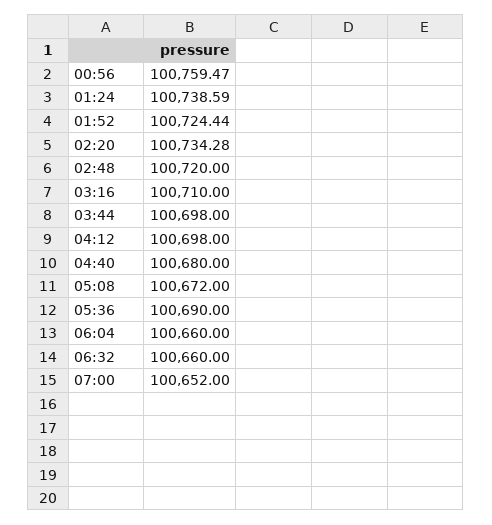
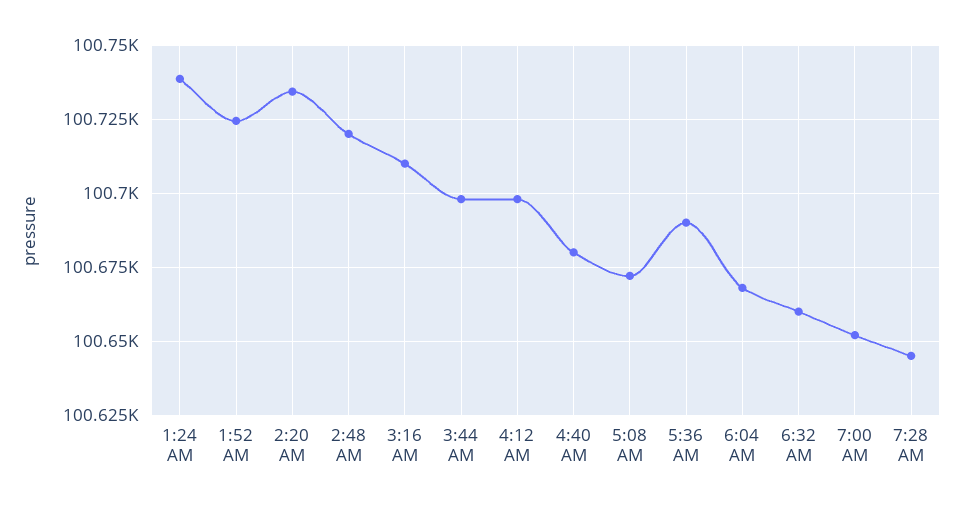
00:56: 100759.47 -> none
06:04: 100660 -> 100667.5
7:28 AM: none -> 100645

